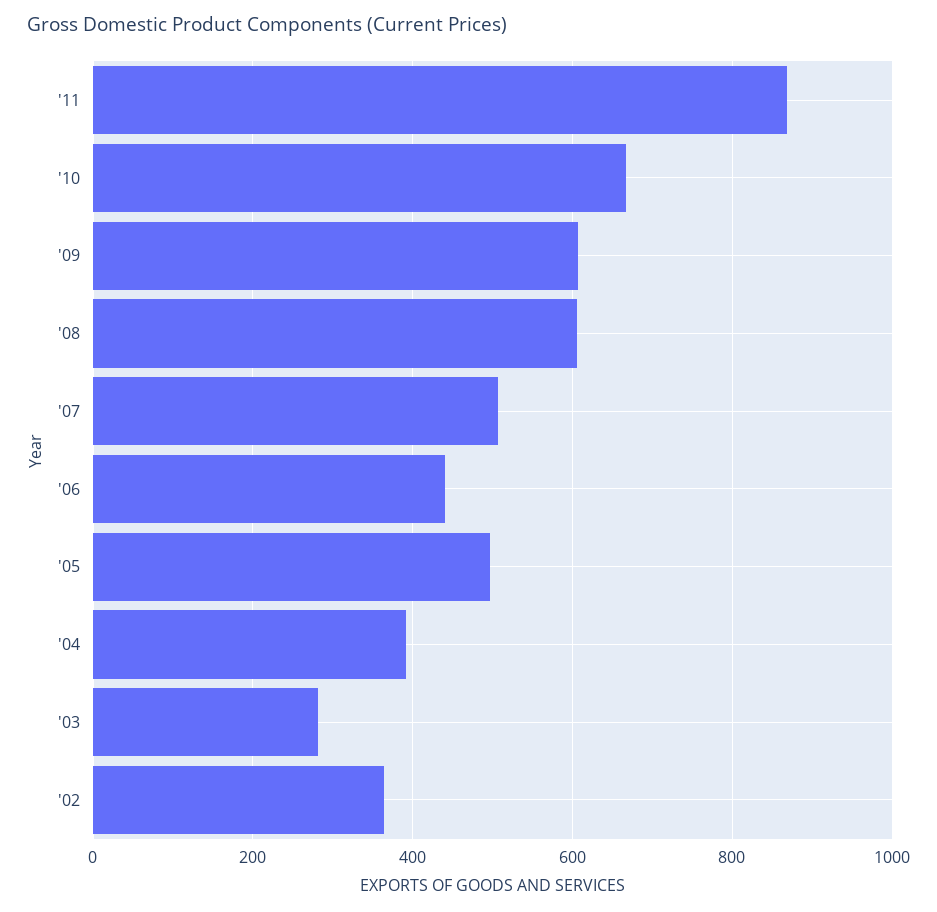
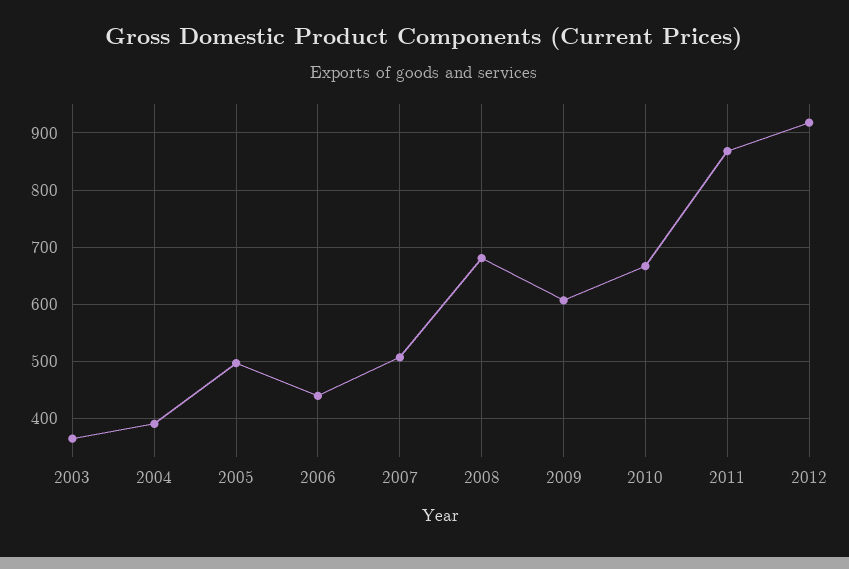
'08: 600 -> 680
'03: 280 -> 360
'02: 360 -> none
2012: none -> 920

